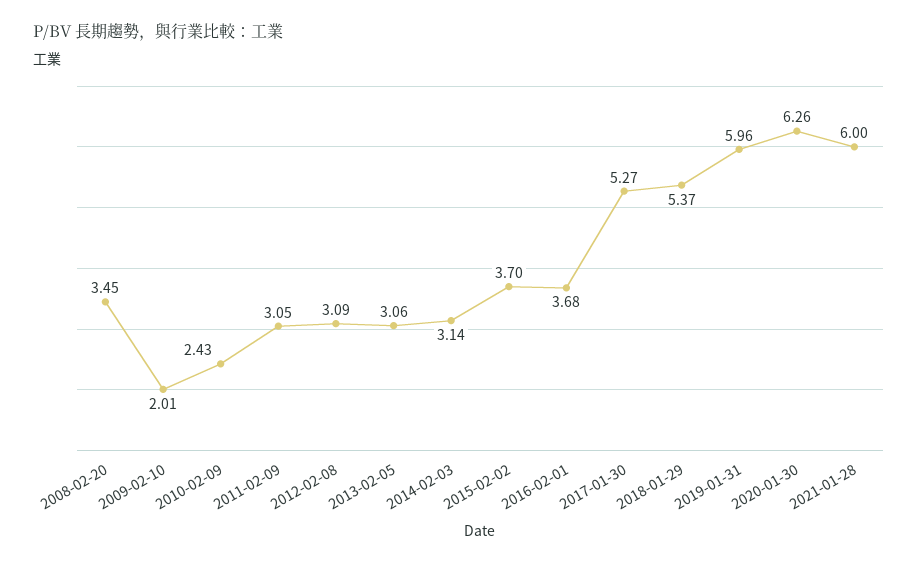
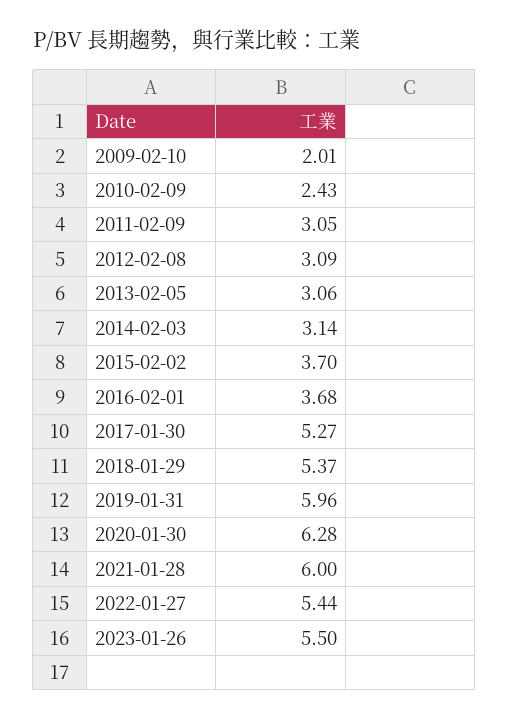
2008-02-20: 3.45 -> none
2020-01-30: 6.26 -> 6.28
2022-01-27: none -> 5.44
2023-01-26: none -> 5.5

